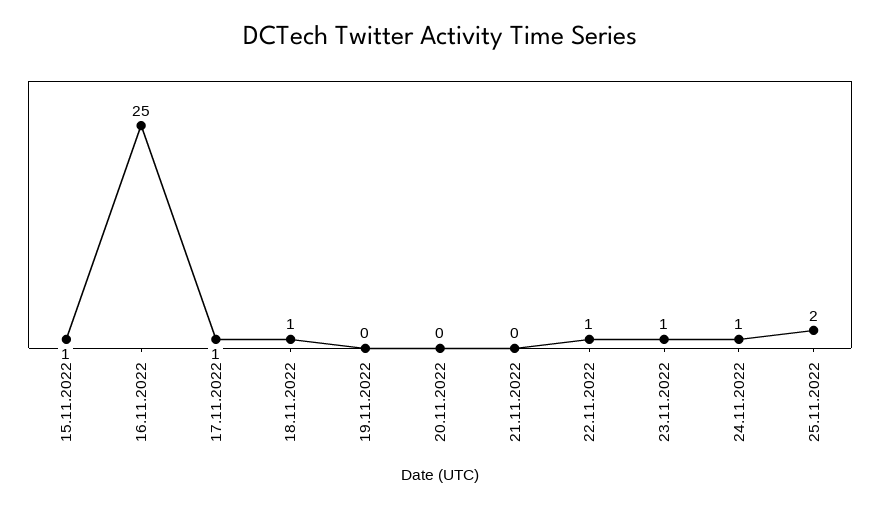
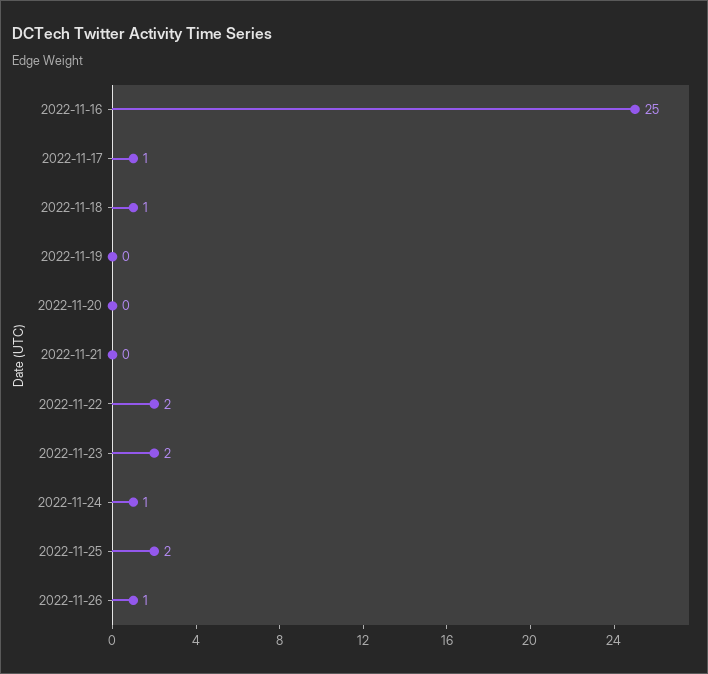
15.11.2022: 1 -> none
22.11.2022: 1 -> 2
23.11.2022: 1 -> 2
2022-11-26: none -> 1

